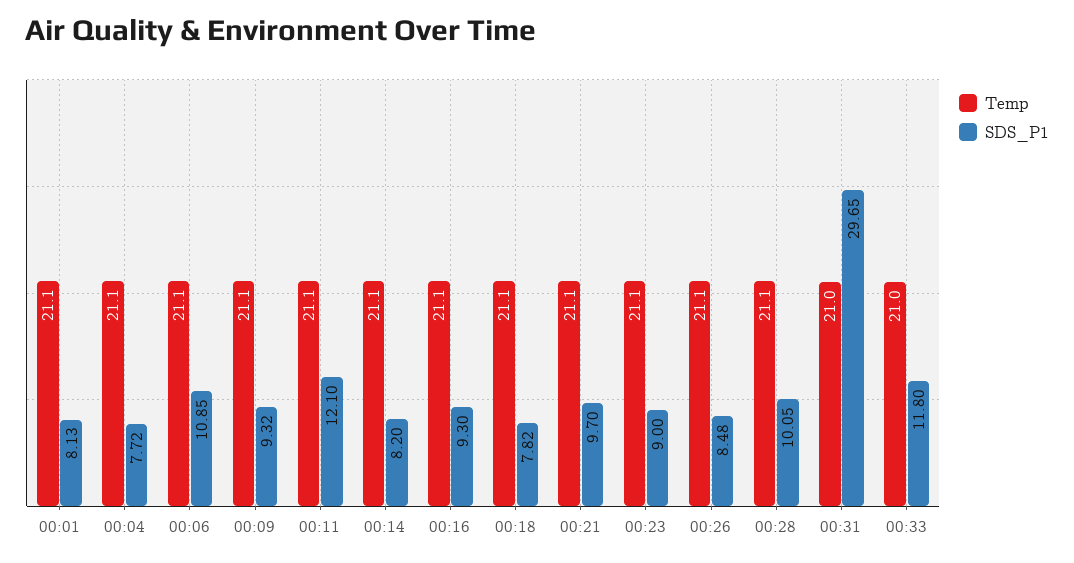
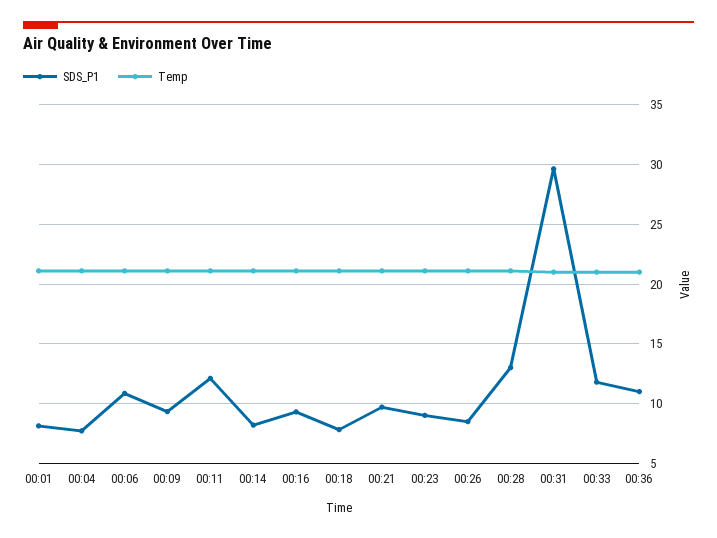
SDS_P1, 00:28: 10.05 -> 13
SDS_P1, 00:36: none -> 11
Temp, 00:36: none -> 21

